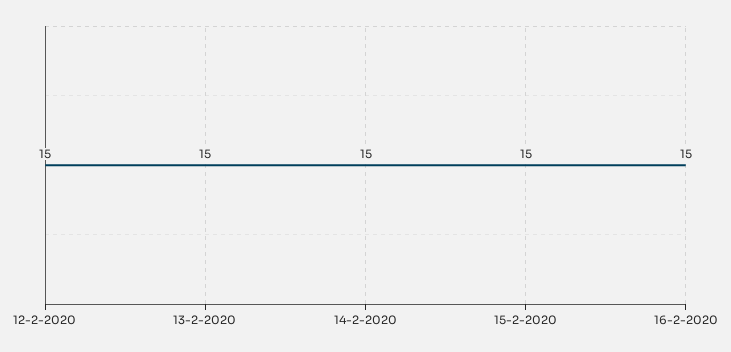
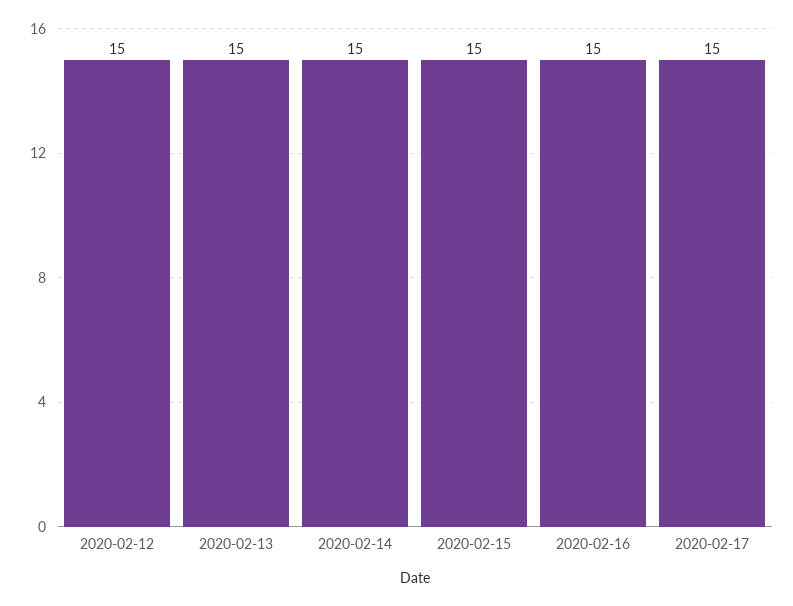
2020-02-17: none -> 15

